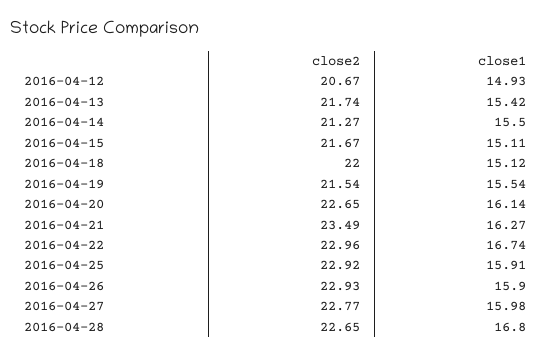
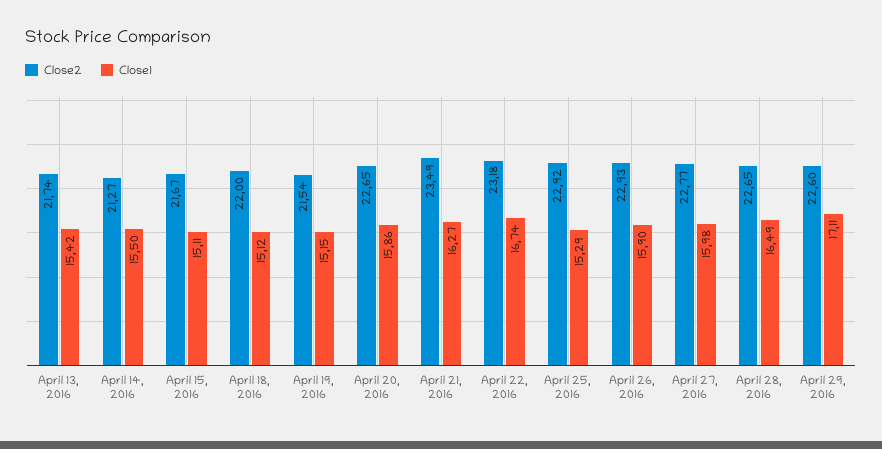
close2, 2016-04-12: 20.67 -> none
close1, 2016-04-12: 14.93 -> none
close1, 2016-04-19: 15.54 -> 15.15
close1, 2016-04-20: 16.14 -> 15.86
close2, 2016-04-22: 22.96 -> 23.18
close1, 2016-04-25: 15.91 -> 15.29
close1, 2016-04-28: 16.8 -> 16.49
close2, April 29, 2016: none -> 22.6
close1, April 29, 2016: none -> 17.11

